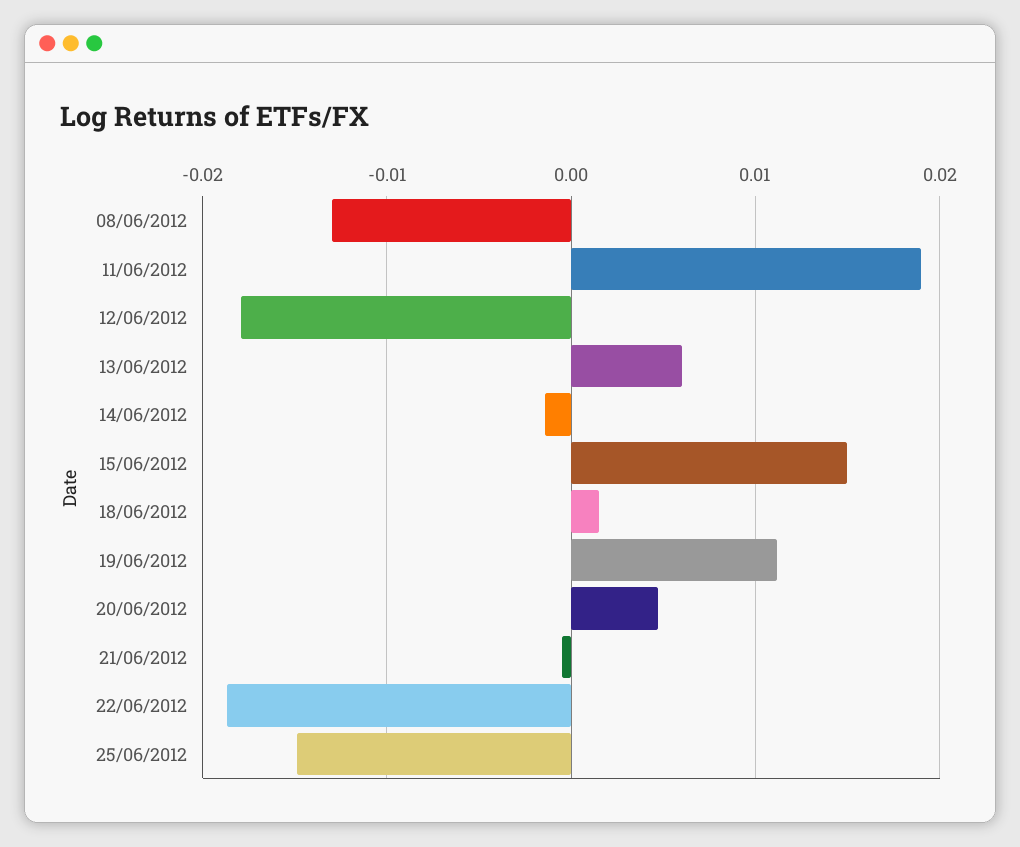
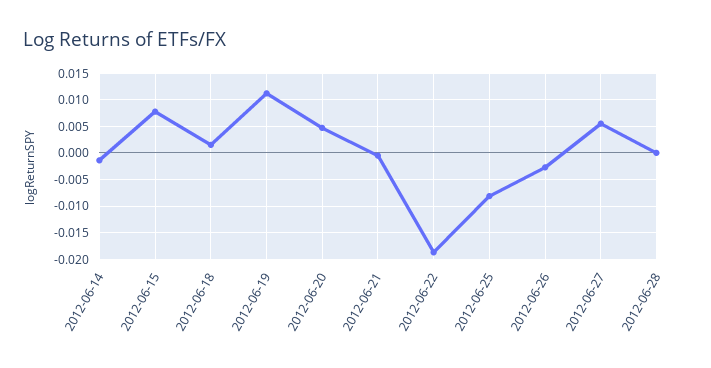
08/06/2012: -0.013 -> none
11/06/2012: 0.019 -> none
12/06/2012: -0.018 -> none
13/06/2012: 0.006 -> none
15/06/2012: 0.015 -> 0.0075
25/06/2012: -0.015 -> -0.0075
2012-06-26: none -> -0.0025
2012-06-27: none -> 0.005
2012-06-28: none -> 0

